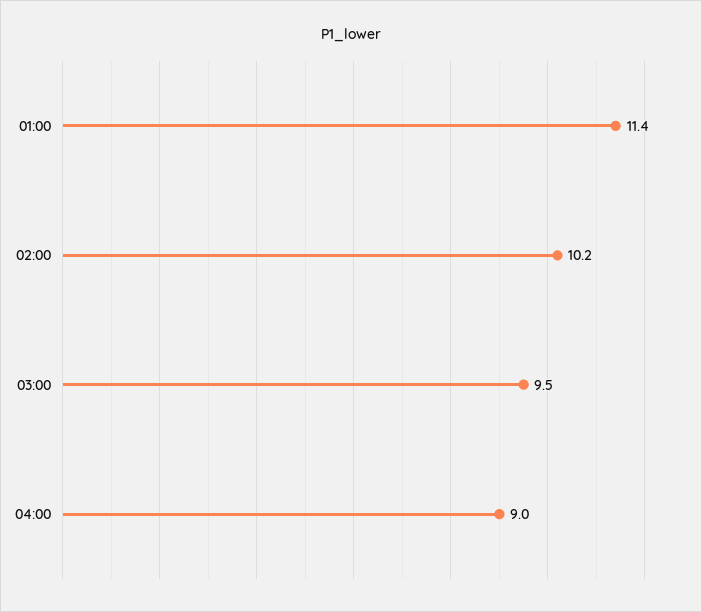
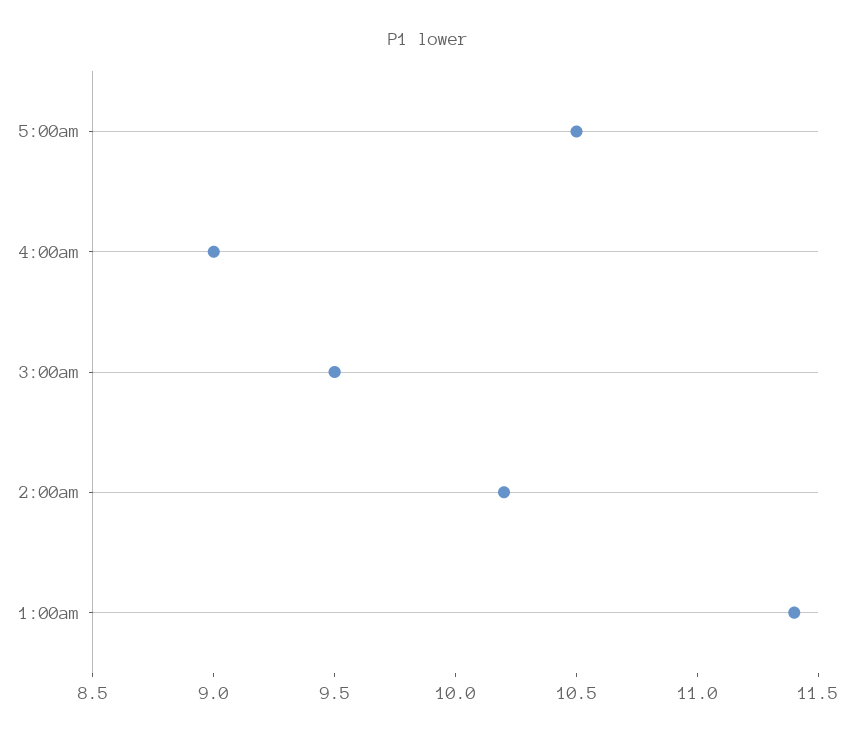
5:00am: none -> 10.5

